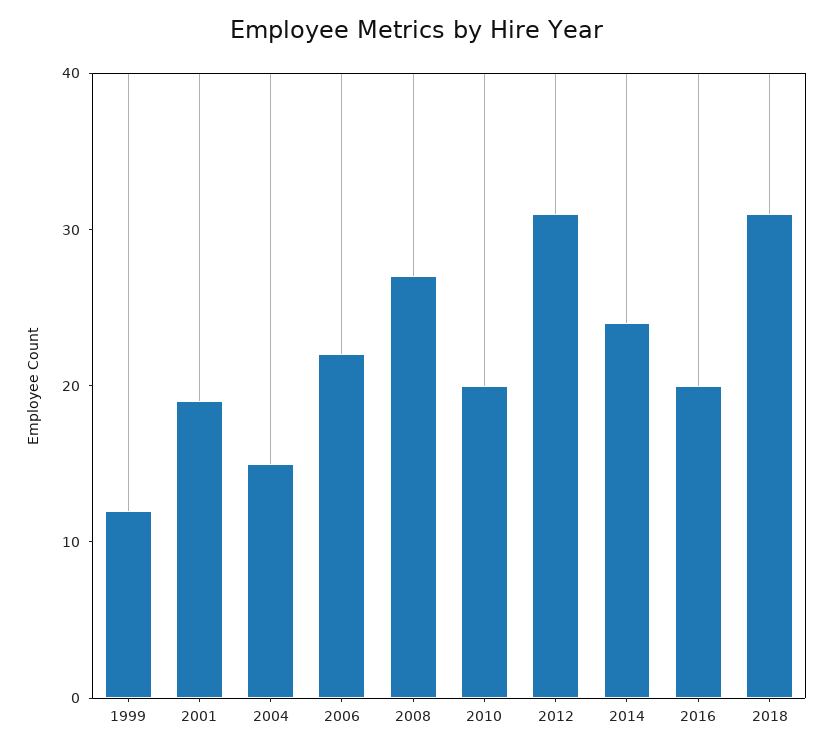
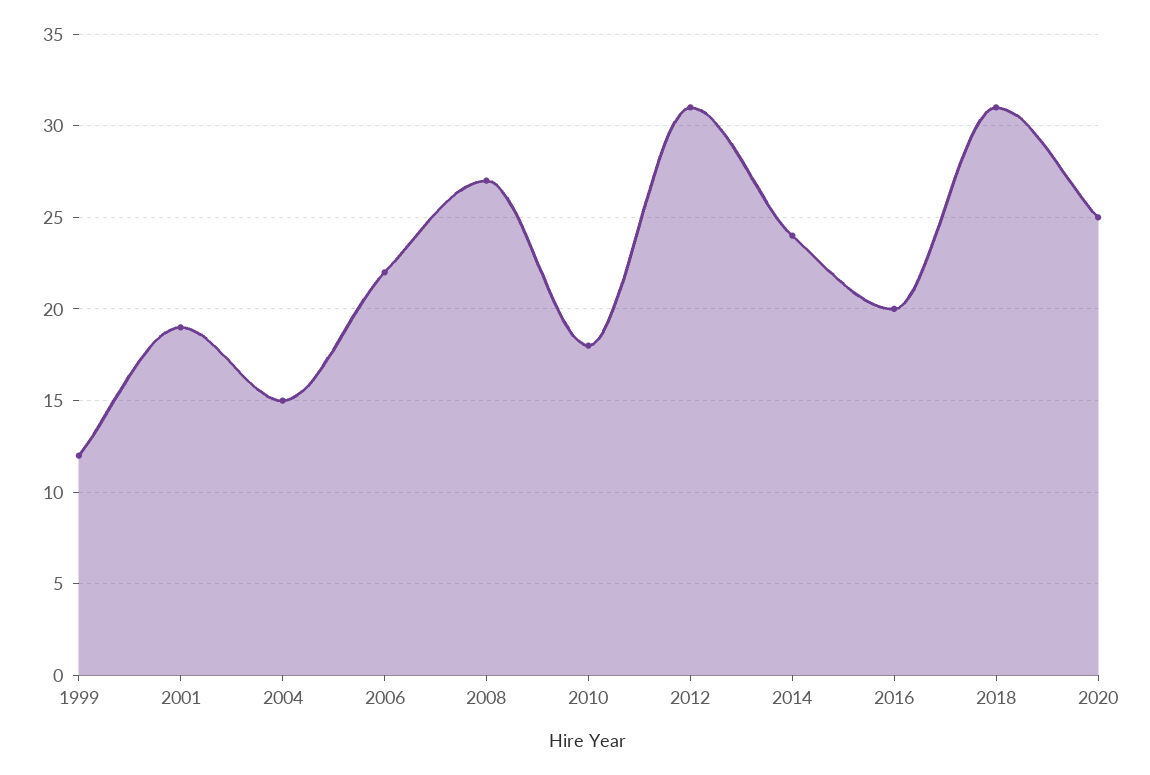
2010: 20 -> 18
2020: none -> 25

